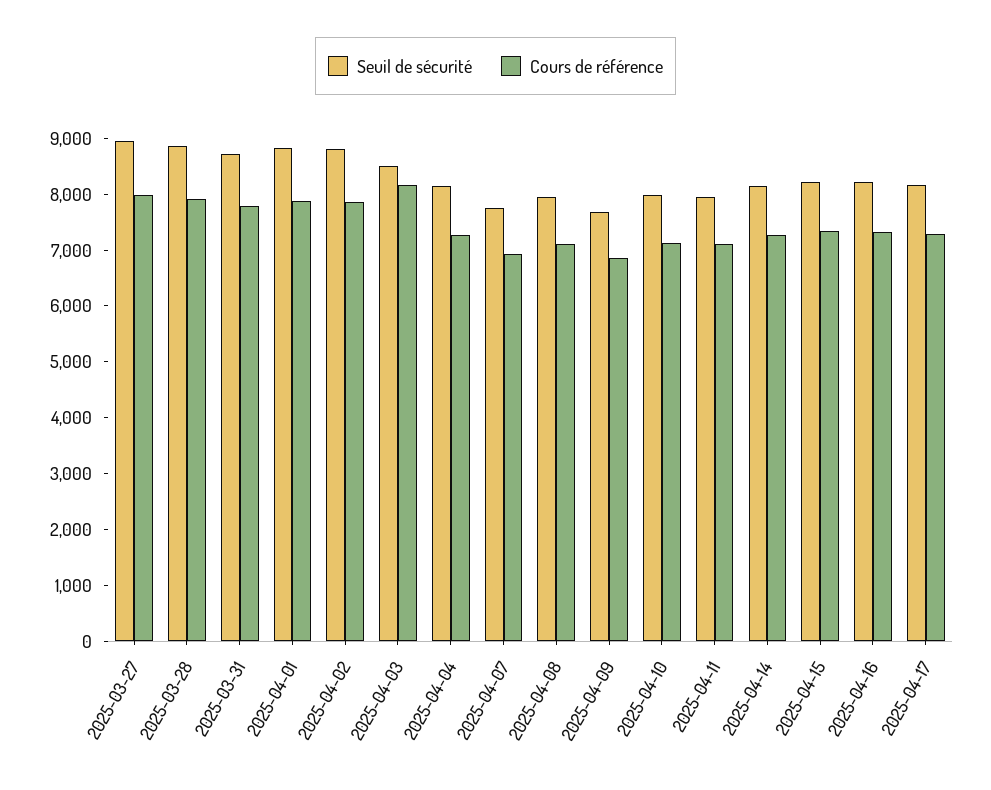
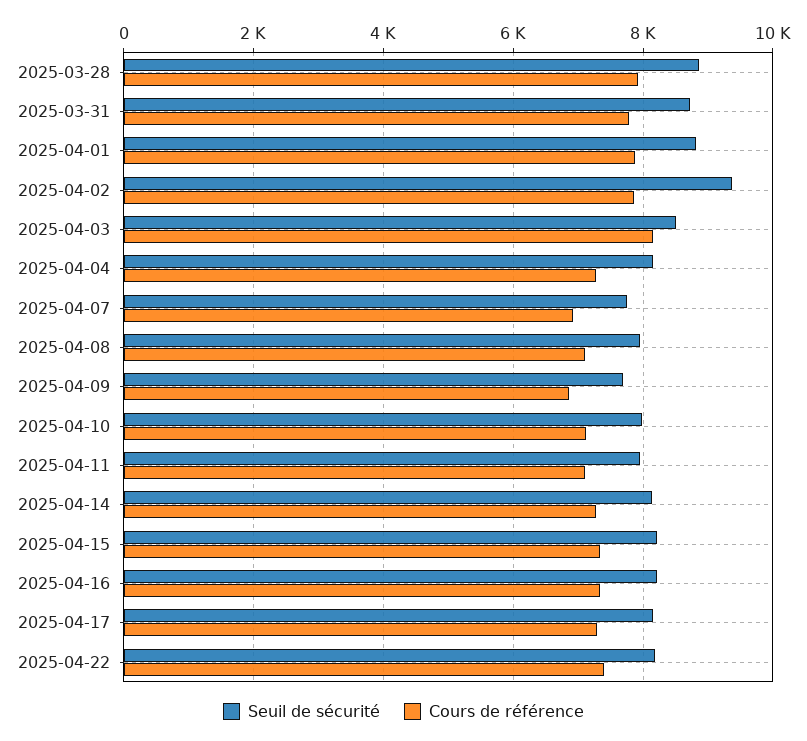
Seuil de sécurité, 2025-03-27: 9000 -> none
Cours de référence, 2025-03-27: 8000 -> none
Seuil de sécurité, 2025-04-02: 8800 -> 9400
Seuil de sécurité, 2025-04-22: none -> 8200
Cours de référence, 2025-04-22: none -> 7400

